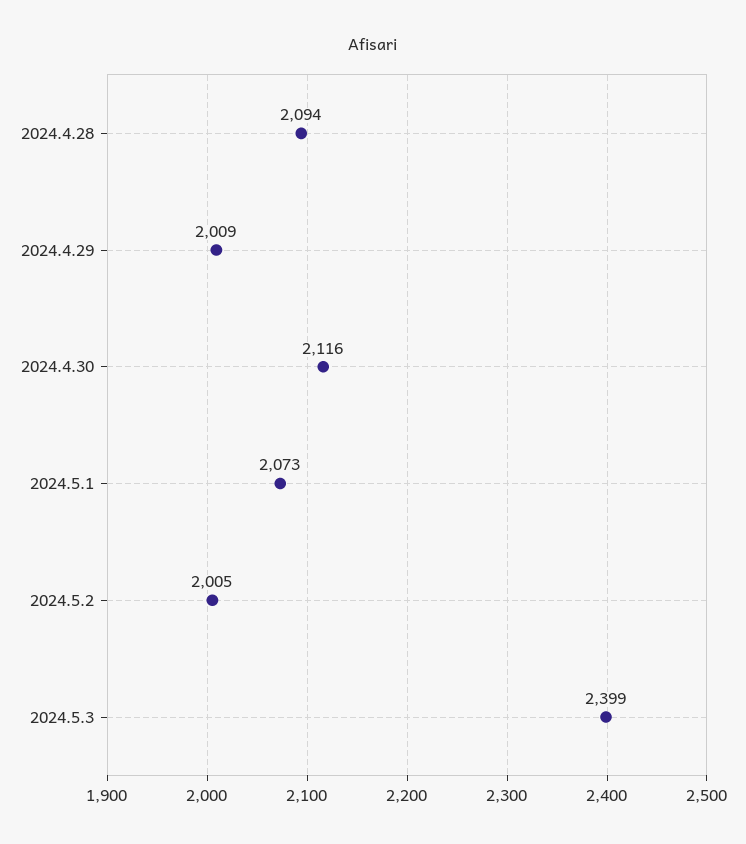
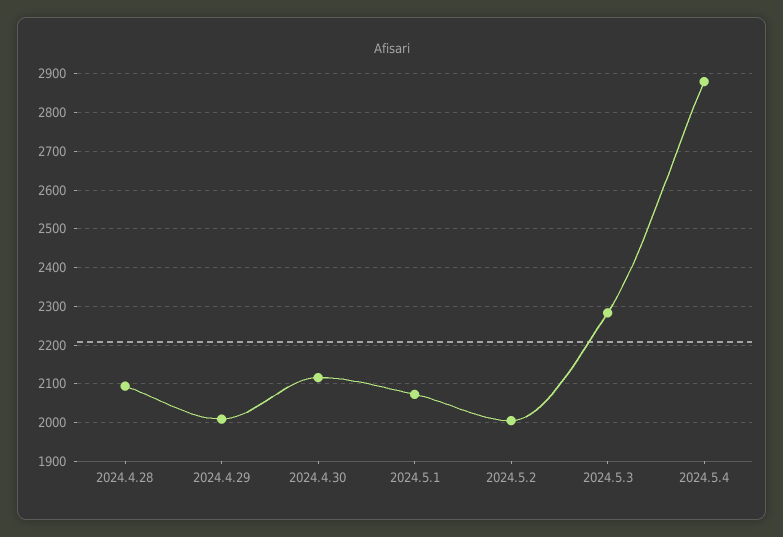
2024.5.3: 2399 -> 2280
2024.5.4: none -> 2880

